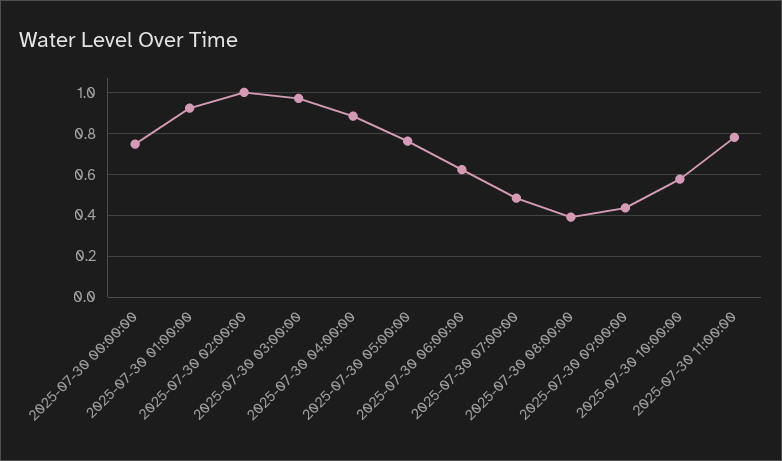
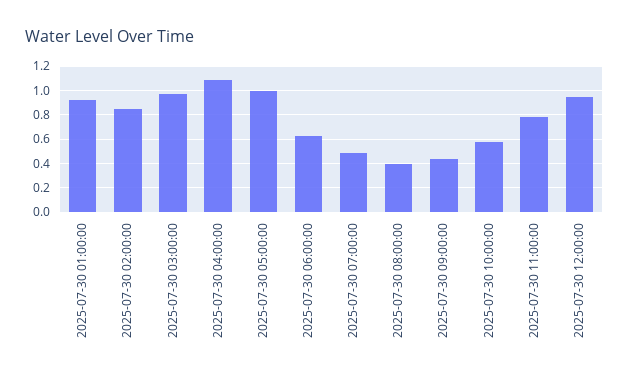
2025-07-30 00:00:00: 0.75 -> none
2025-07-30 02:00:00: 1 -> 0.85
2025-07-30 04:00:00: 0.9 -> 1.1
2025-07-30 05:00:00: 0.75 -> 1
2025-07-30 12:00:00: none -> 0.95

